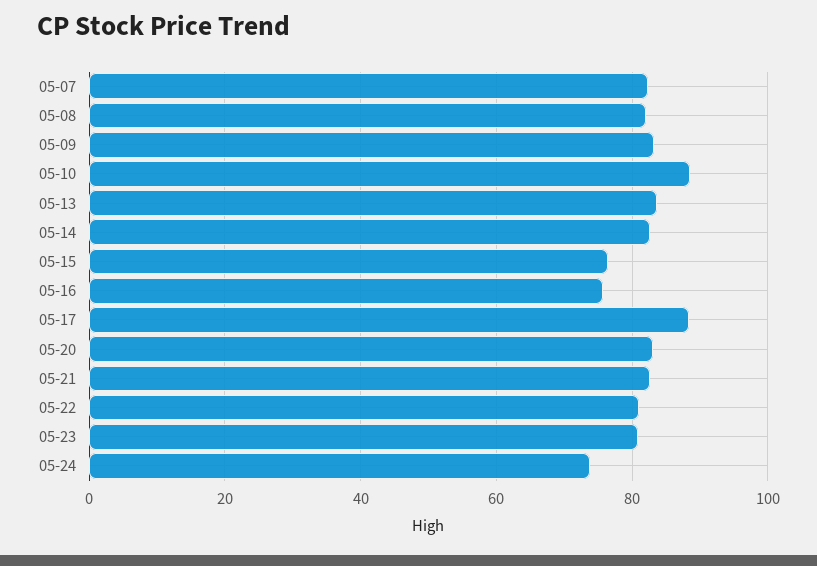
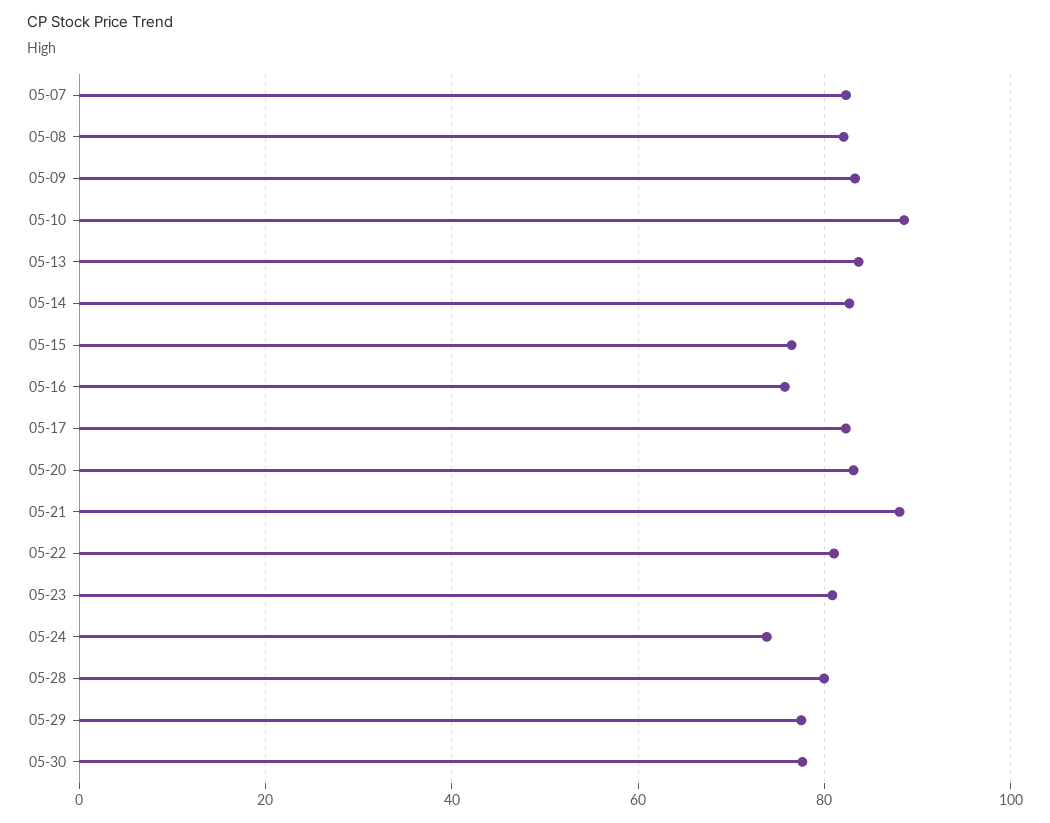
05-17: 88 -> 82
05-21: 82 -> 88
05-28: none -> 80
05-29: none -> 78
05-30: none -> 78

